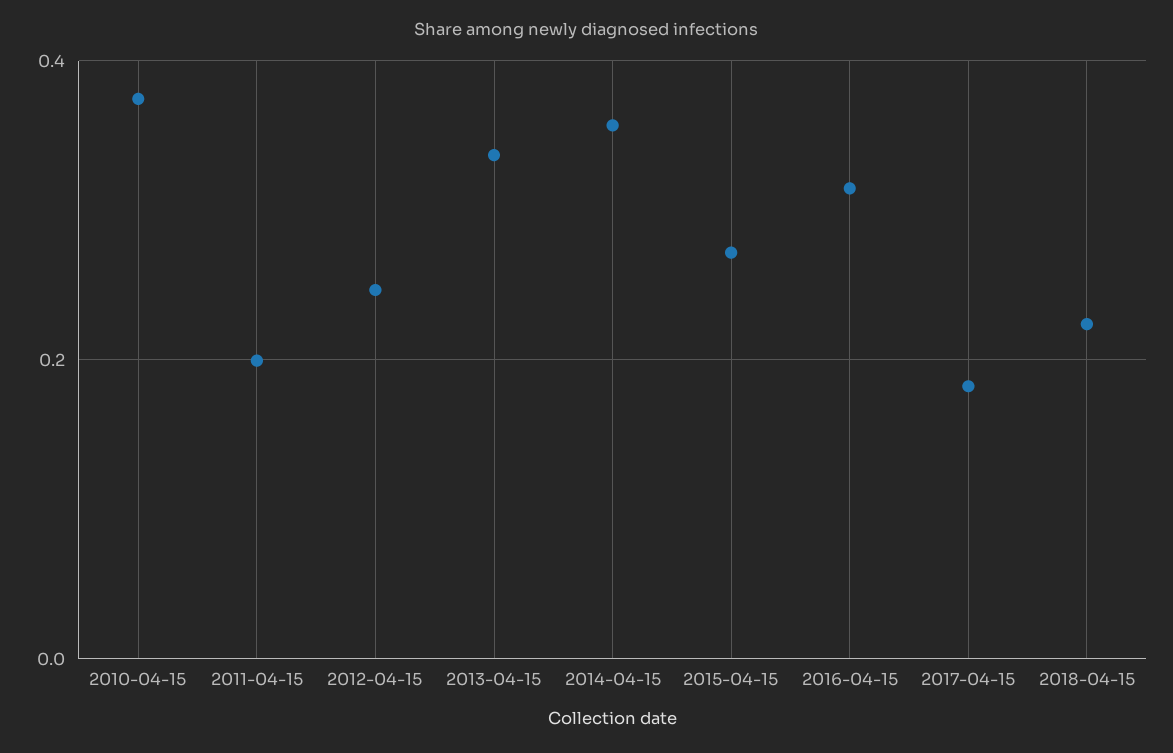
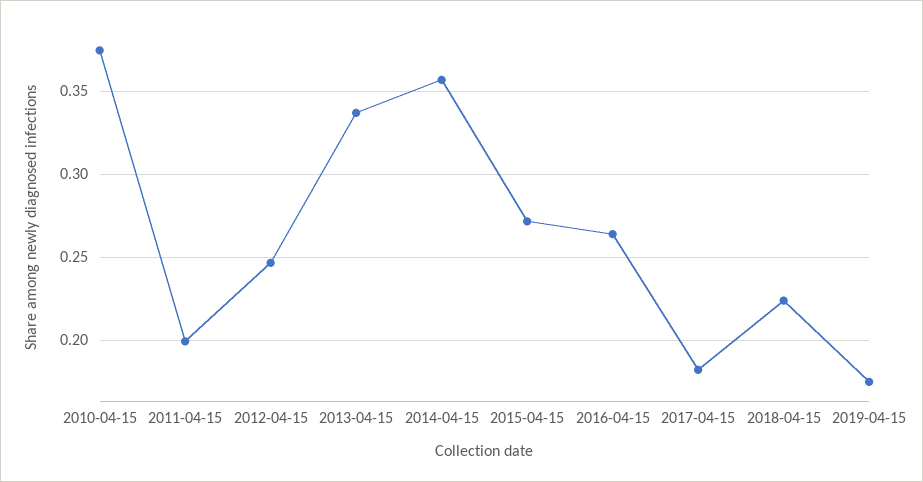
2016-04-15: 0.32 -> 0.265
2019-04-15: none -> 0.175

